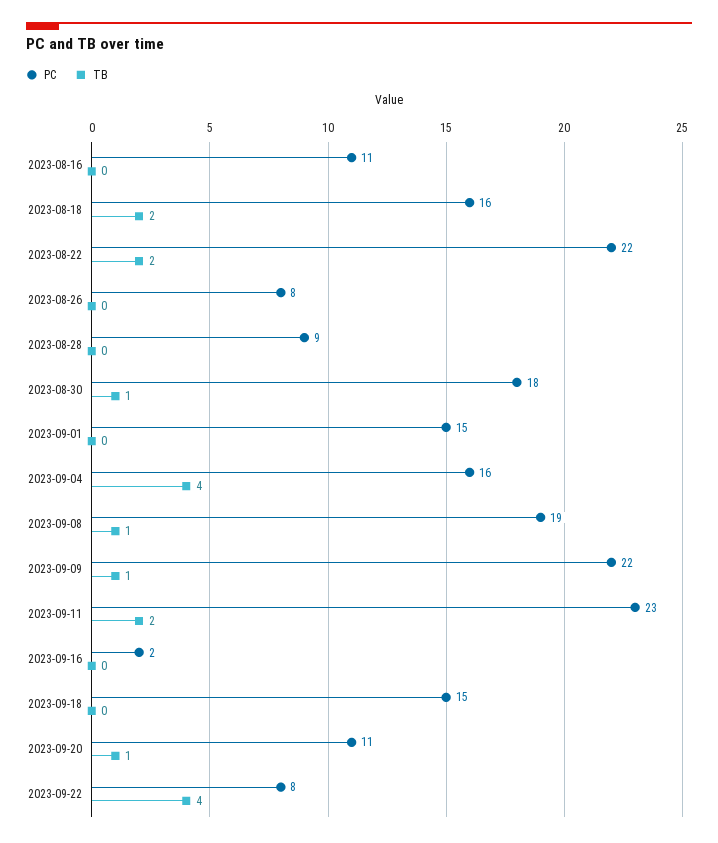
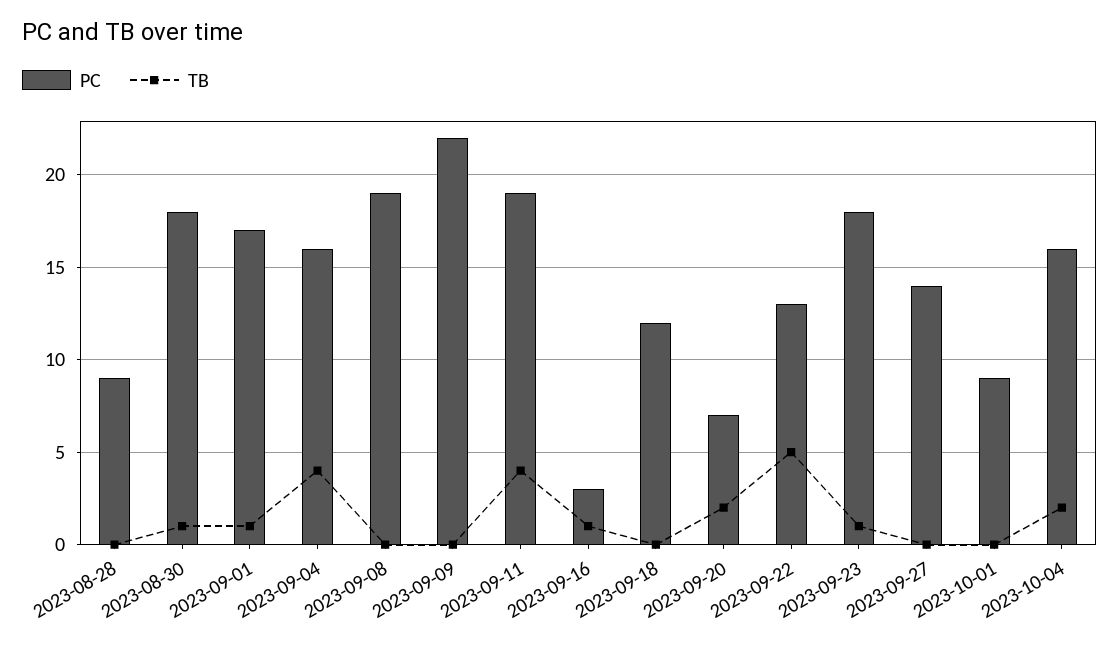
PC, 2023-08-16: 11 -> none
TB, 2023-08-16: 0 -> none
PC, 2023-08-18: 16 -> none
TB, 2023-08-18: 2 -> none
PC, 2023-08-22: 22 -> none
TB, 2023-08-22: 2 -> none
PC, 2023-08-26: 8 -> none
TB, 2023-08-26: 0 -> none
PC, 2023-09-01: 15 -> 17
TB, 2023-09-01: 0 -> 1
TB, 2023-09-08: 1 -> 0
TB, 2023-09-09: 1 -> 0
PC, 2023-09-11: 23 -> 19
TB, 2023-09-11: 2 -> 4
PC, 2023-09-16: 2 -> 3
TB, 2023-09-16: 0 -> 1
PC, 2023-09-18: 15 -> 12
PC, 2023-09-20: 11 -> 7
TB, 2023-09-20: 1 -> 2
PC, 2023-09-22: 8 -> 13
TB, 2023-09-22: 4 -> 5
PC, 2023-09-23: none -> 18
TB, 2023-09-23: none -> 1
PC, 2023-09-27: none -> 14
TB, 2023-09-27: none -> 0
PC, 2023-10-01: none -> 9
TB, 2023-10-01: none -> 0
PC, 2023-10-04: none -> 16
TB, 2023-10-04: none -> 2

